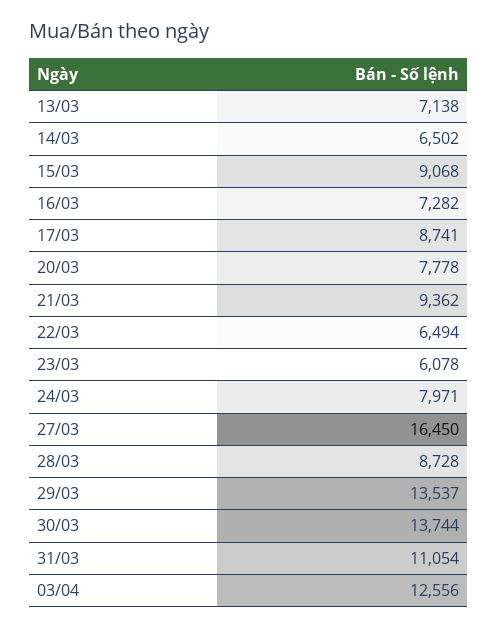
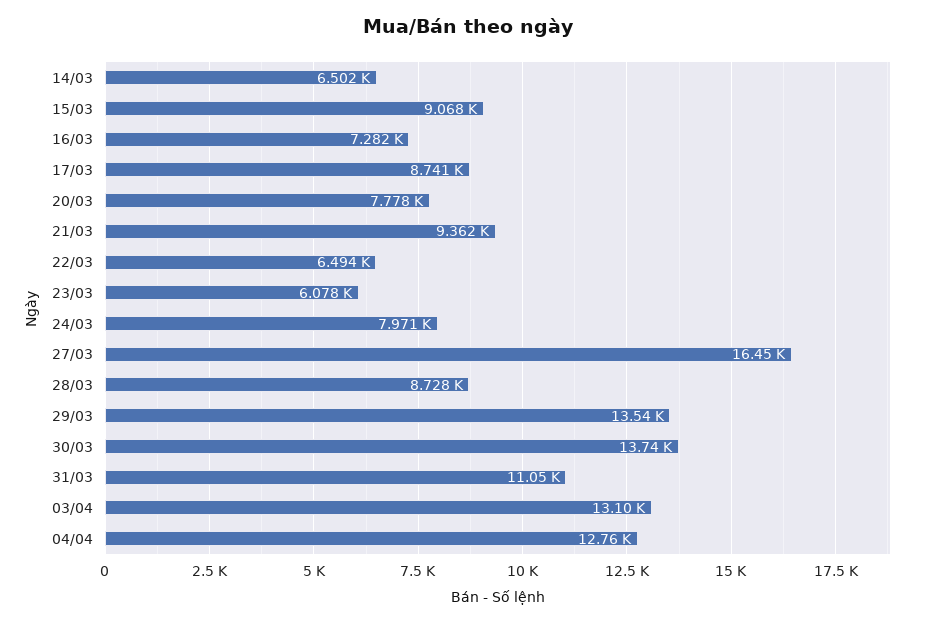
13/03: 7138 -> none
03/04: 12556 -> 13100
04/04: none -> 12760

